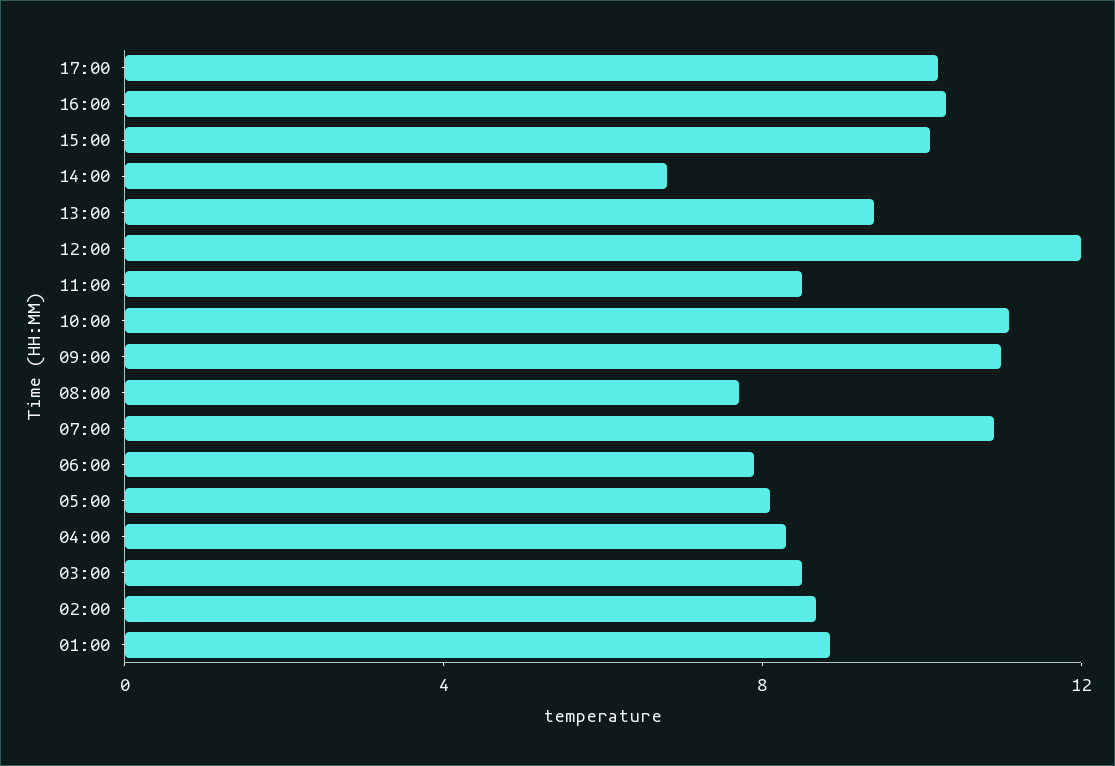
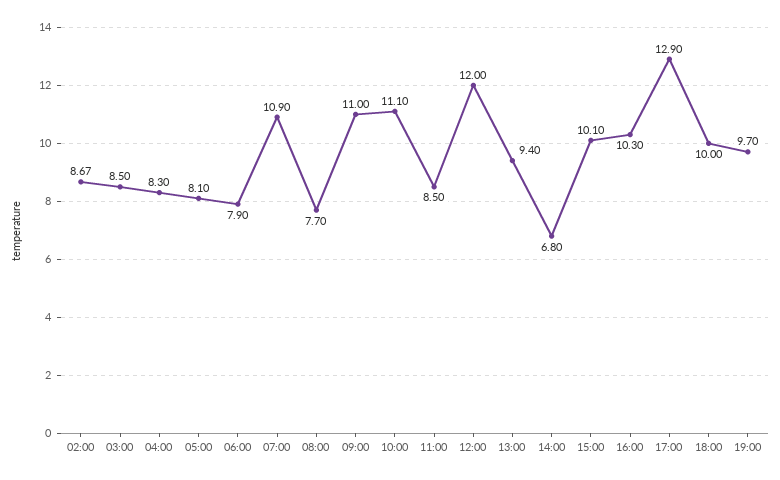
17:00: 10 -> 12.9
01:00: 9 -> none
18:00: none -> 10
19:00: none -> 9.7

